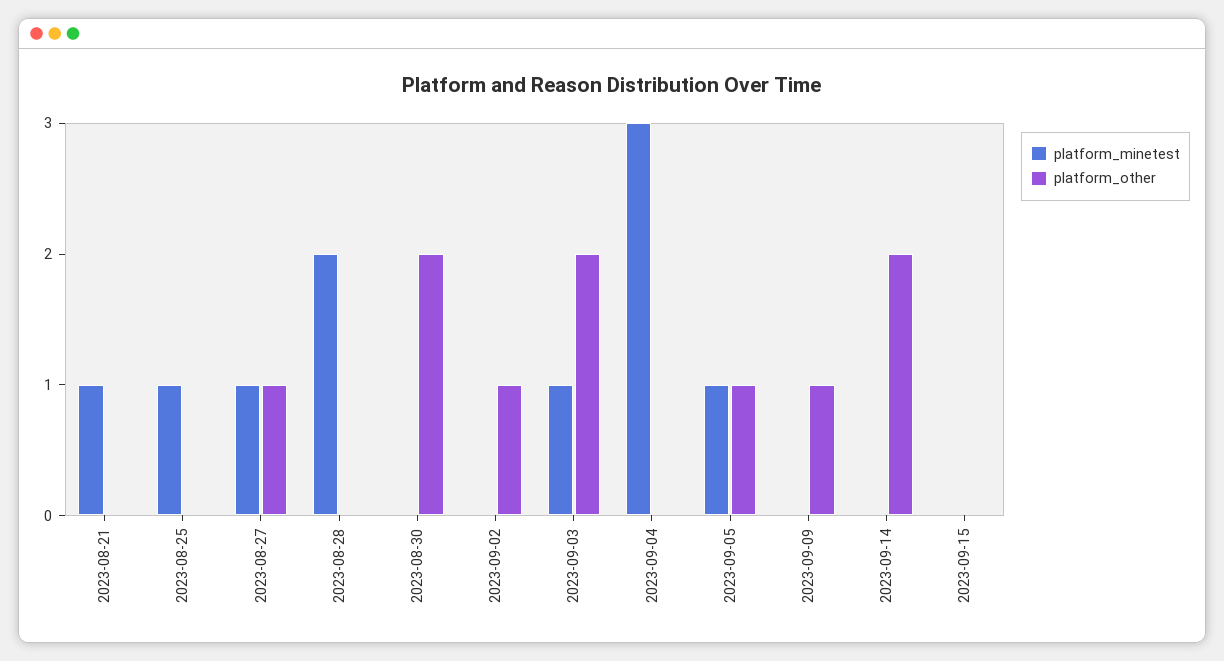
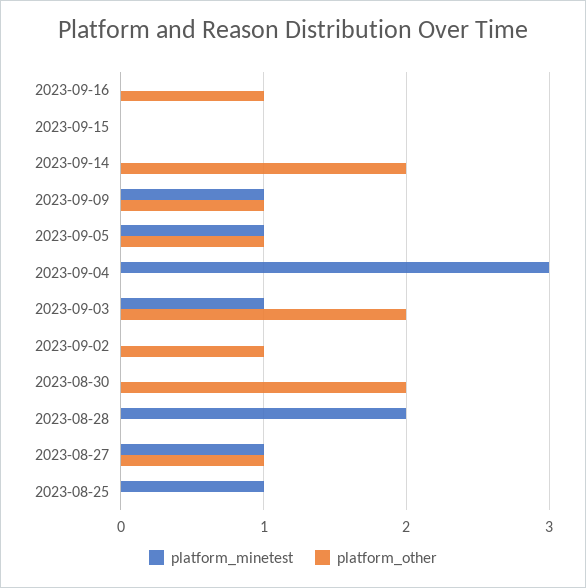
platform_minetest, 2023-08-21: 1 -> none
platform_other, 2023-08-21: 0 -> none
platform_minetest, 2023-09-09: 0 -> 1
platform_minetest, 2023-09-16: none -> 0
platform_other, 2023-09-16: none -> 1

